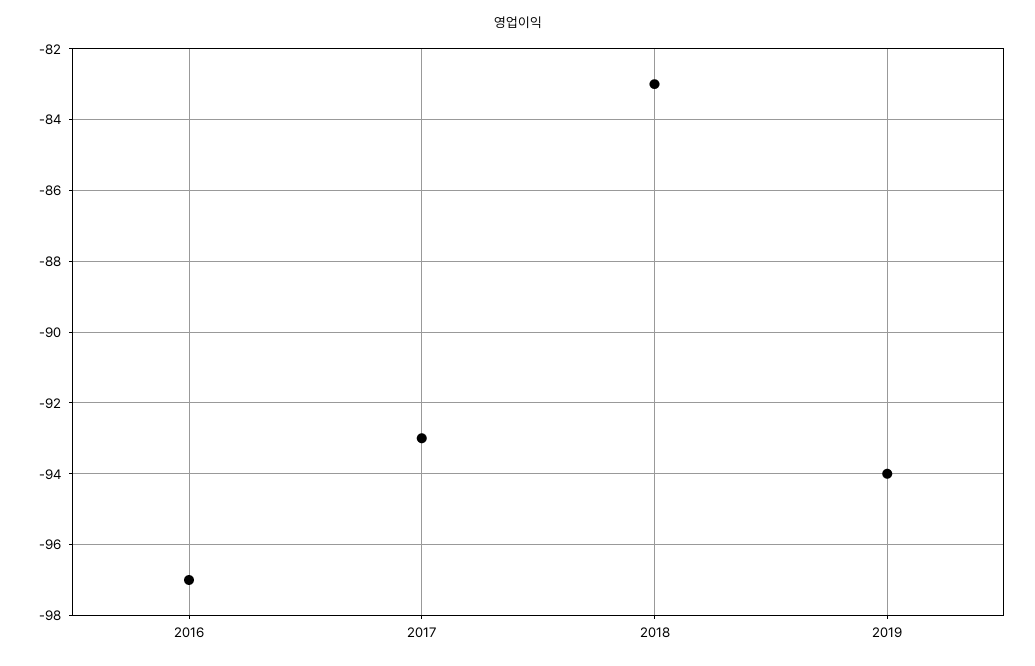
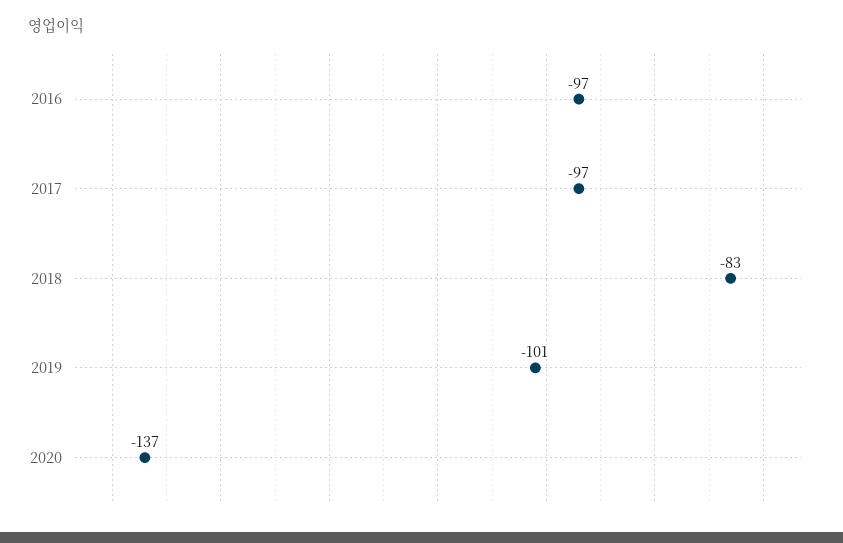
2017: -93 -> -97
2019: -94 -> -101
2020: none -> -137

